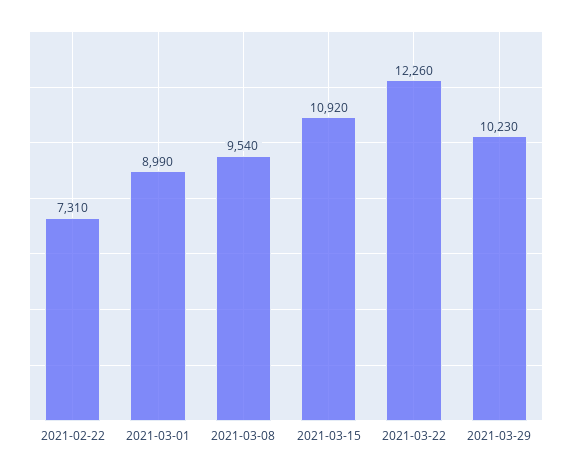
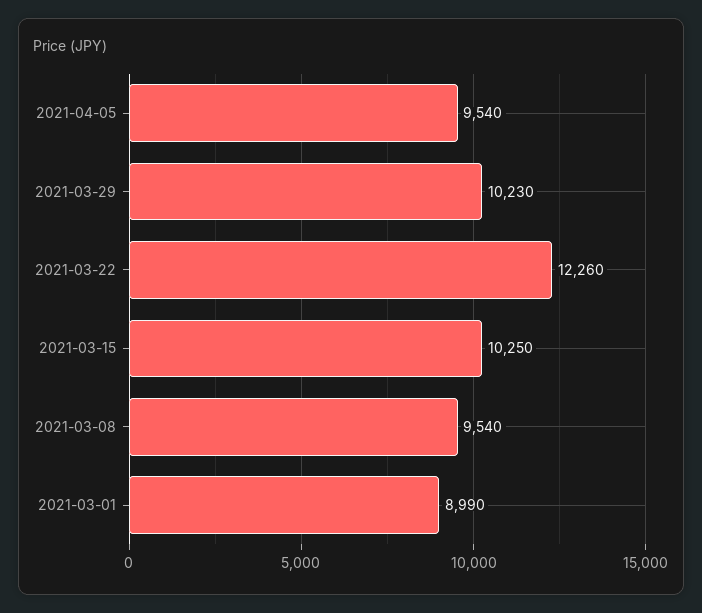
2021-02-22: 7310 -> none
2021-03-15: 10920 -> 10250
2021-04-05: none -> 9540

